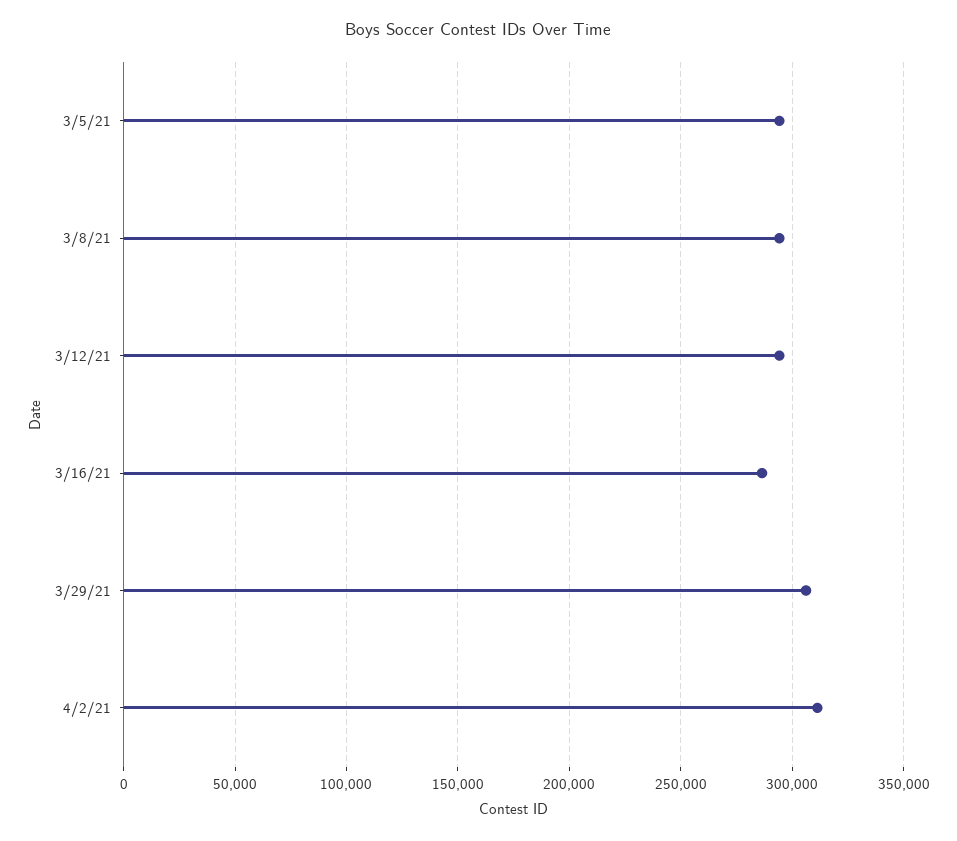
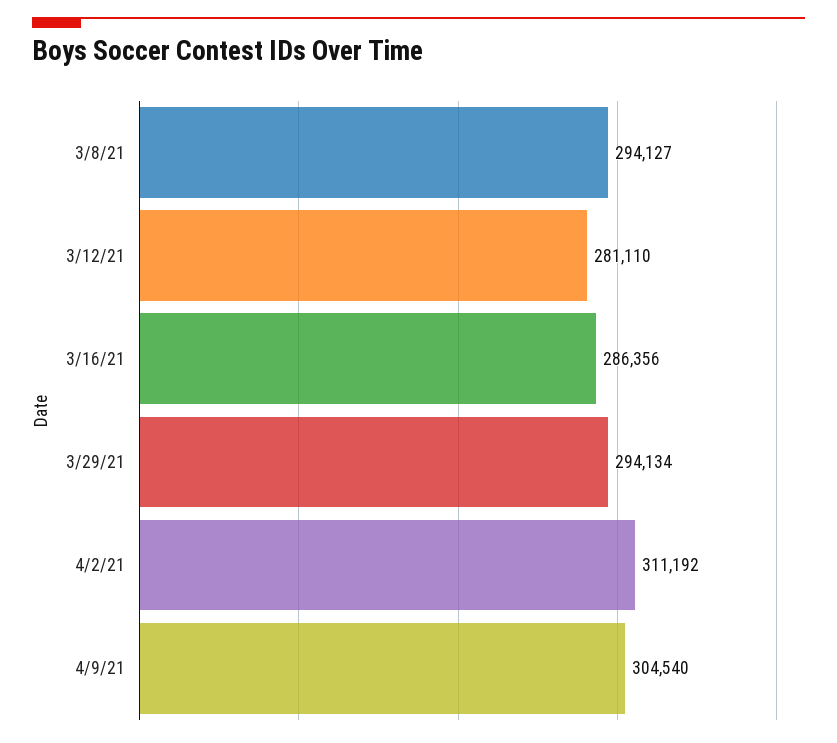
3/5/21: 295000 -> none
3/12/21: 295000 -> 281110
3/29/21: 305000 -> 294134
4/9/21: none -> 304540

